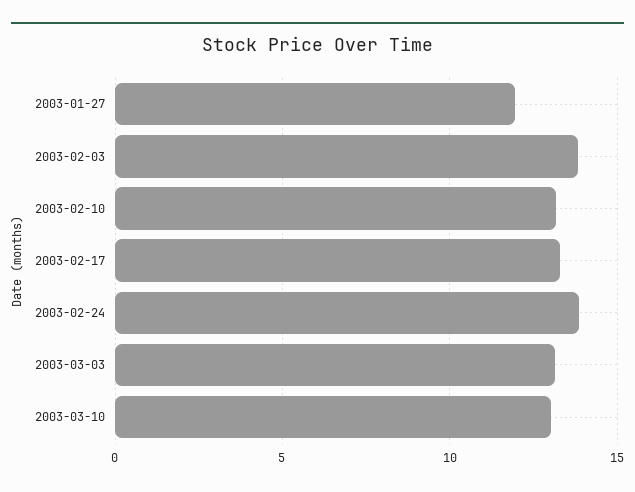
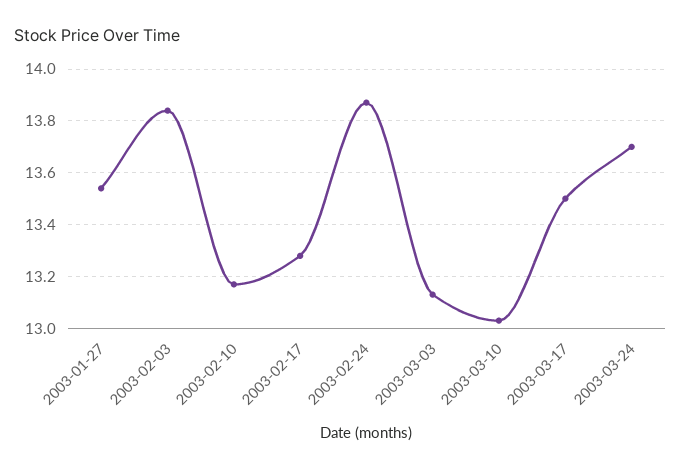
2003-01-27: 12 -> 13.55
2003-03-17: none -> 13.5
2003-03-24: none -> 13.7

